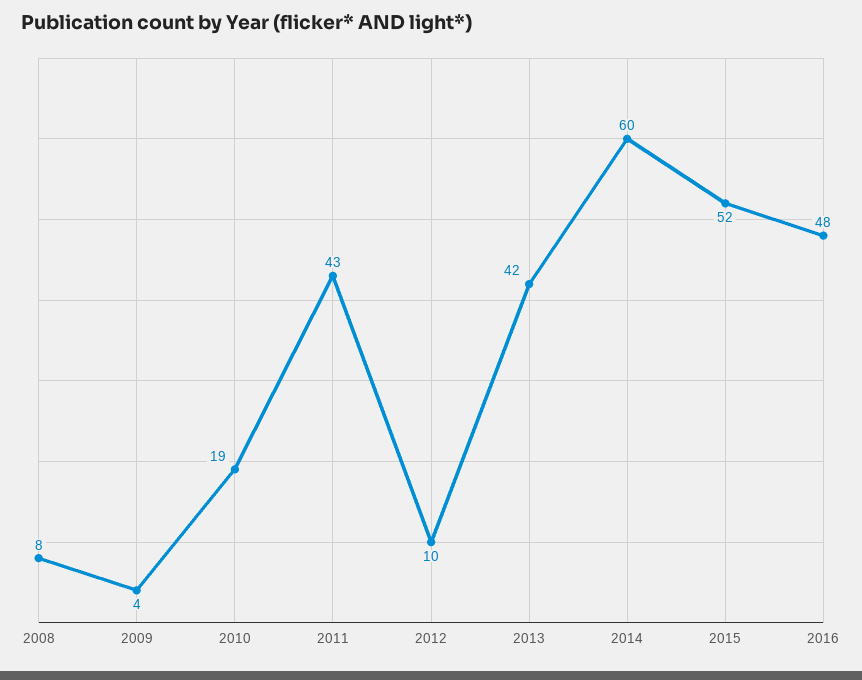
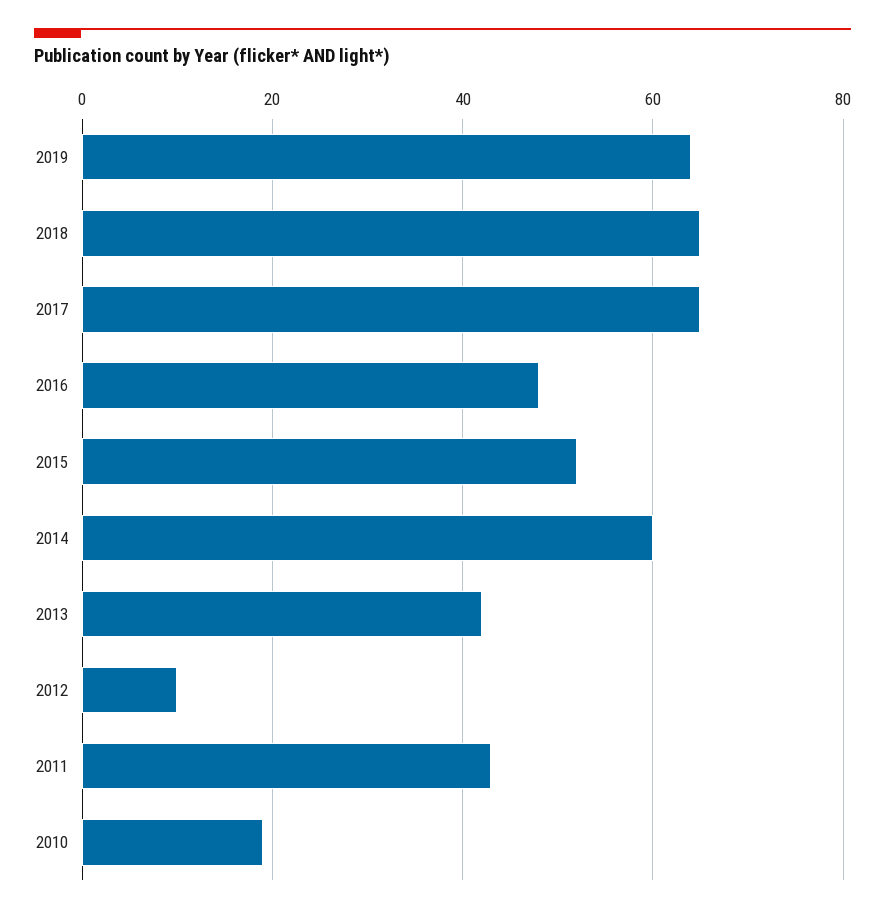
2008: 8 -> none
2009: 4 -> none
2019: none -> 65
2018: none -> 65
2017: none -> 65

